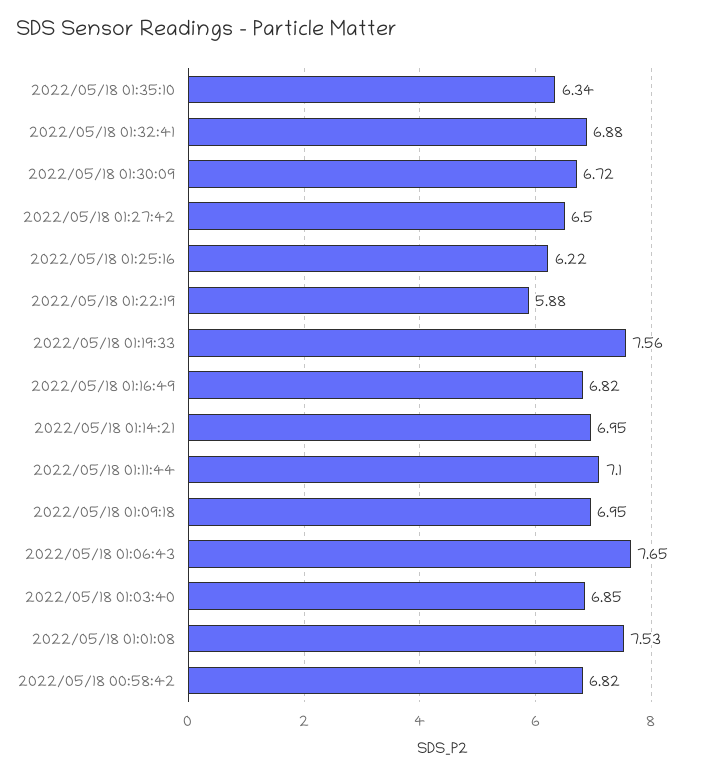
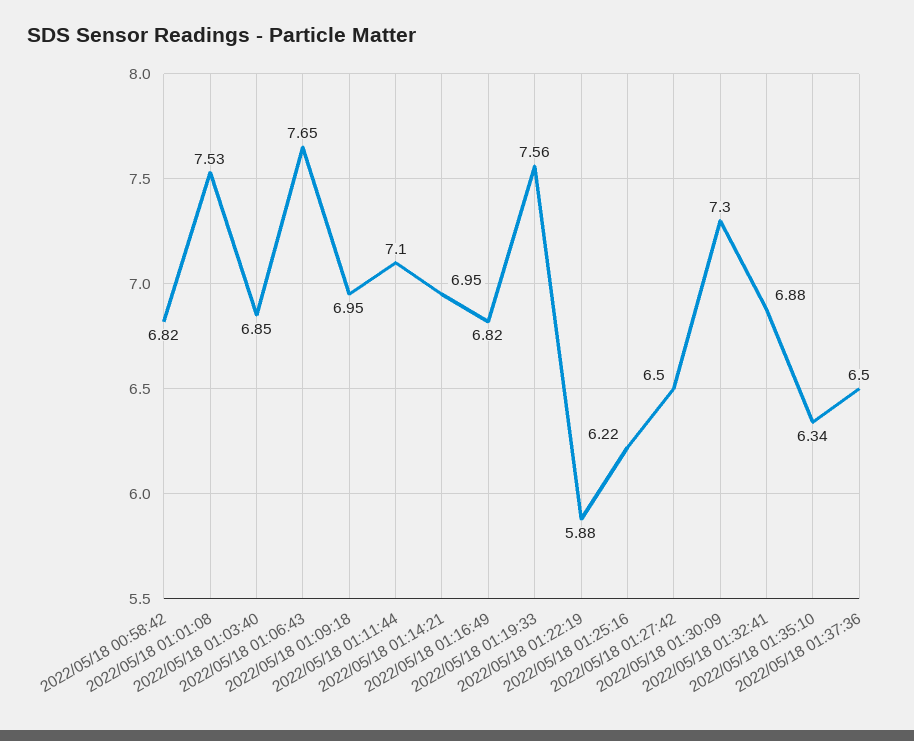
2022/05/18 01:30:09: 6.72 -> 7.3
2022/05/18 01:37:36: none -> 6.5

